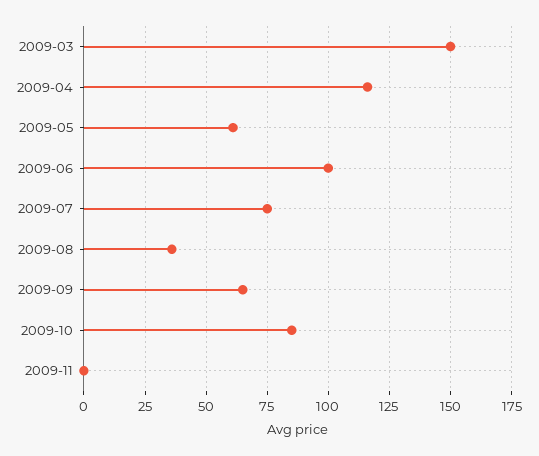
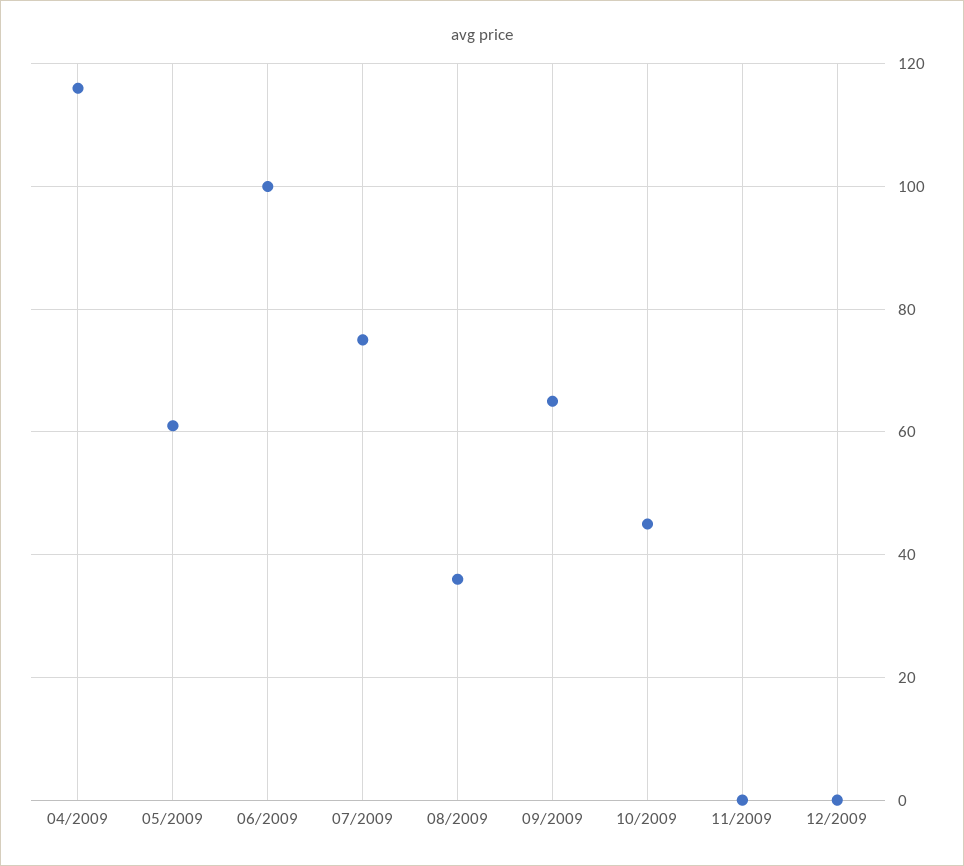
2009-03: 150 -> none
2009-10: 85 -> 45
12/2009: none -> 0

